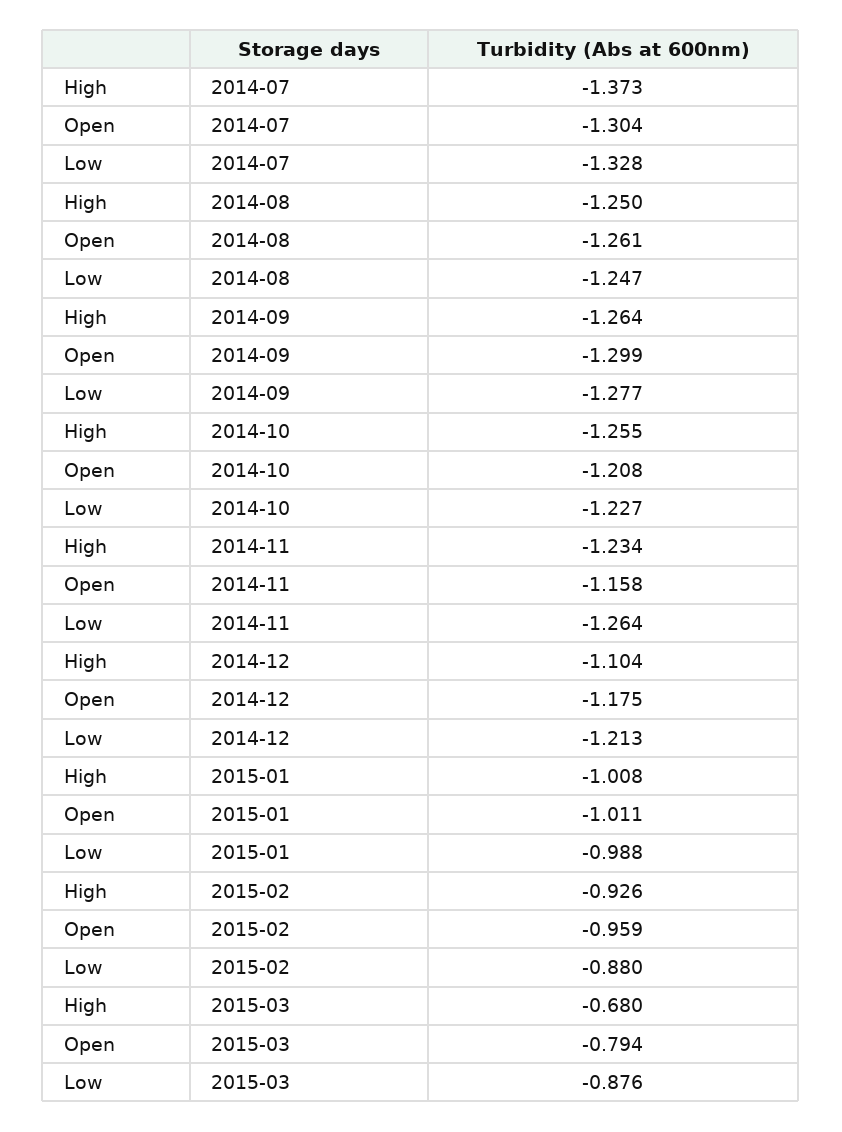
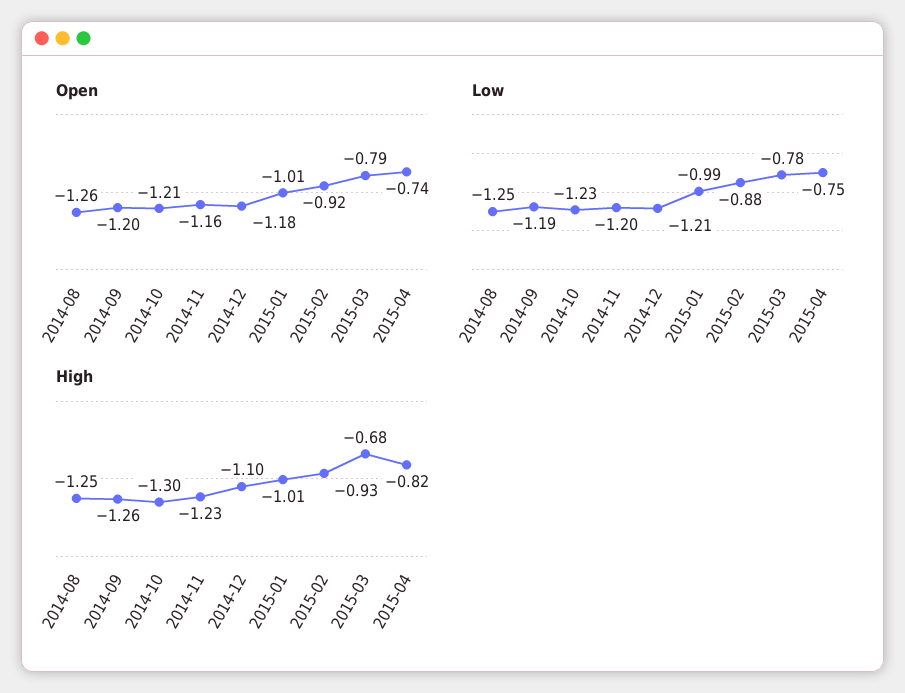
High, 2014-07: -1.373 -> none
Open, 2014-07: -1.304 -> none
Low, 2014-07: -1.328 -> none
Open, 2014-09: -1.299 -> -1.2
Low, 2014-09: -1.277 -> -1.19
High, 2014-10: -1.255 -> -1.3
Low, 2014-11: -1.264 -> -1.2
Open, 2015-02: -0.959 -> -0.92
Low, 2015-03: -0.876 -> -0.78
Open, 2015-04: none -> -0.74
Low, 2015-04: none -> -0.75
High, 2015-04: none -> -0.82

